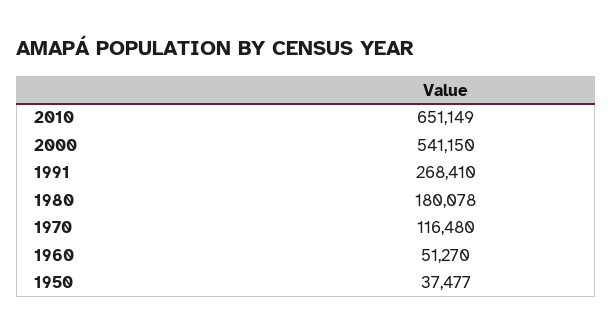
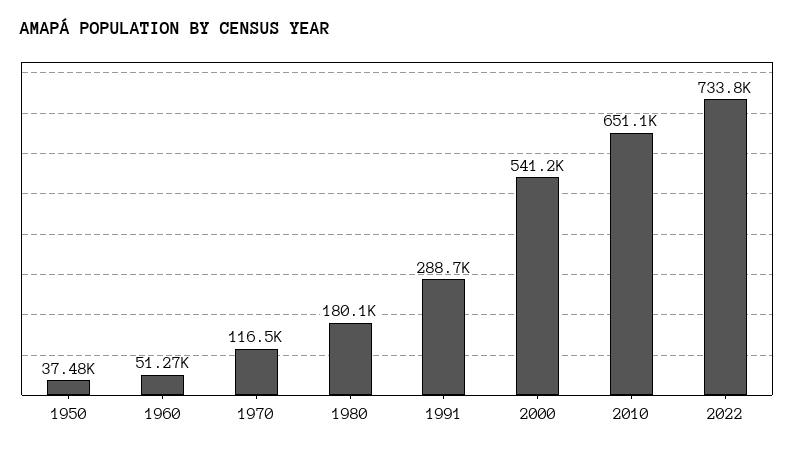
1991: 268410 -> 288700
2022: none -> 733800

